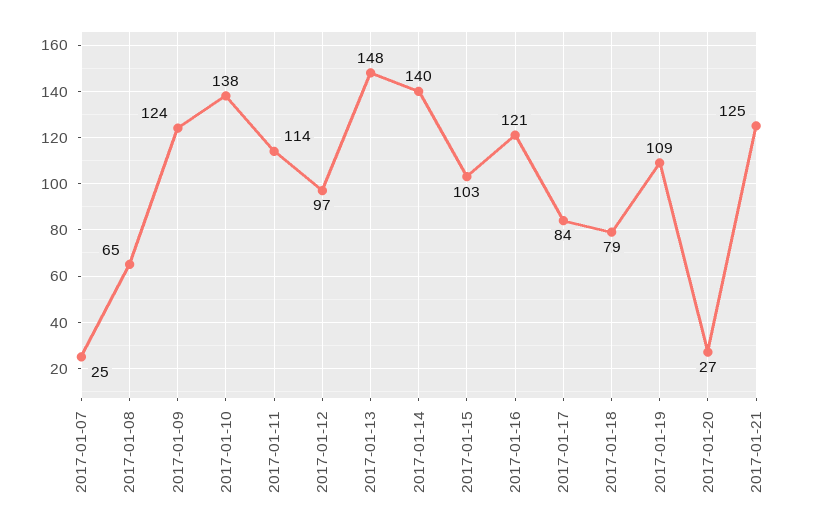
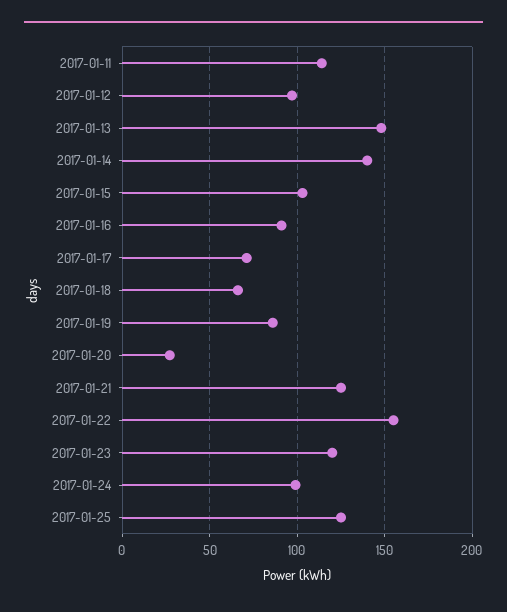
2017-01-07: 25 -> none
2017-01-08: 65 -> none
2017-01-09: 124 -> none
2017-01-10: 138 -> none
2017-01-16: 121 -> 90
2017-01-17: 84 -> 70
2017-01-18: 79 -> 65
2017-01-19: 109 -> 85
2017-01-22: none -> 155
2017-01-23: none -> 120
2017-01-24: none -> 100
2017-01-25: none -> 125

